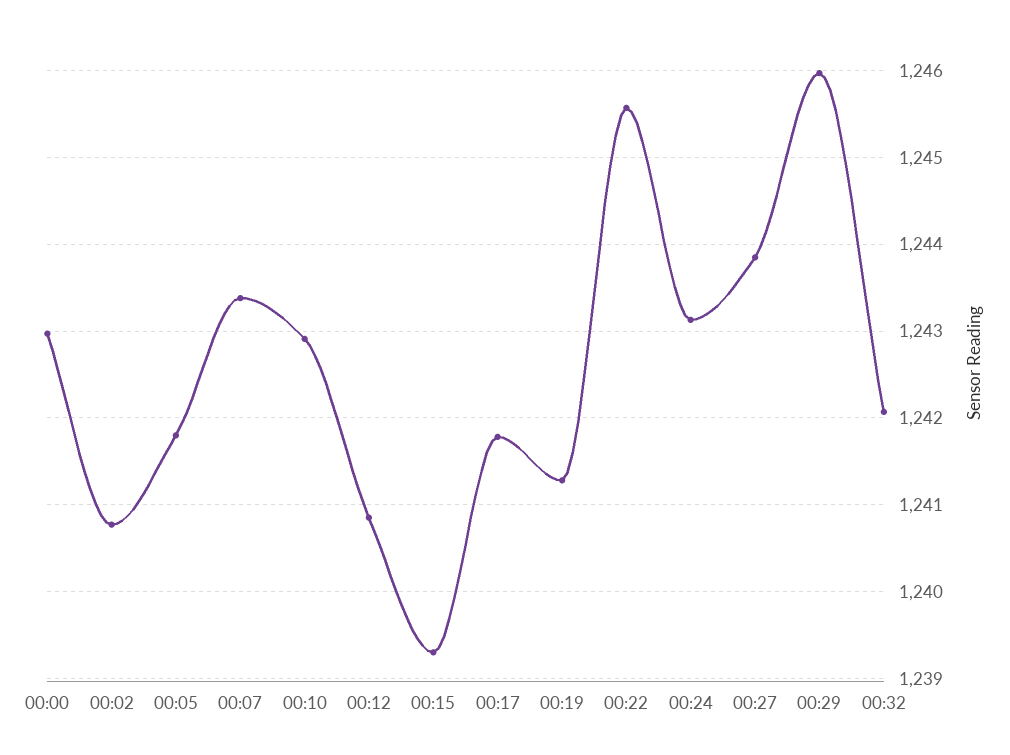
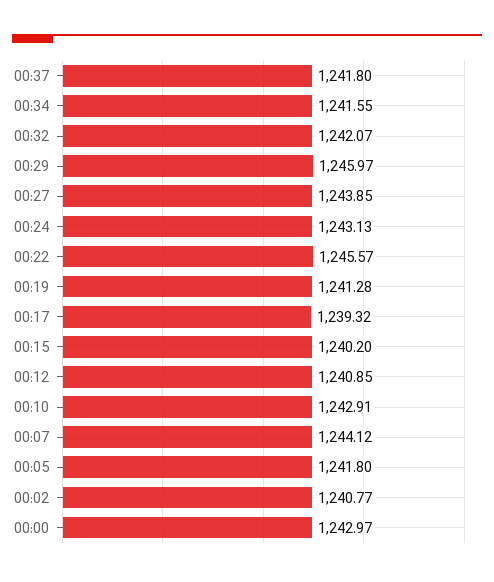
00:07: 1243.4 -> 1244.12
00:15: 1239.3 -> 1240.2
00:17: 1241.8 -> 1239.32
00:37: none -> 1241.8
00:34: none -> 1241.55

